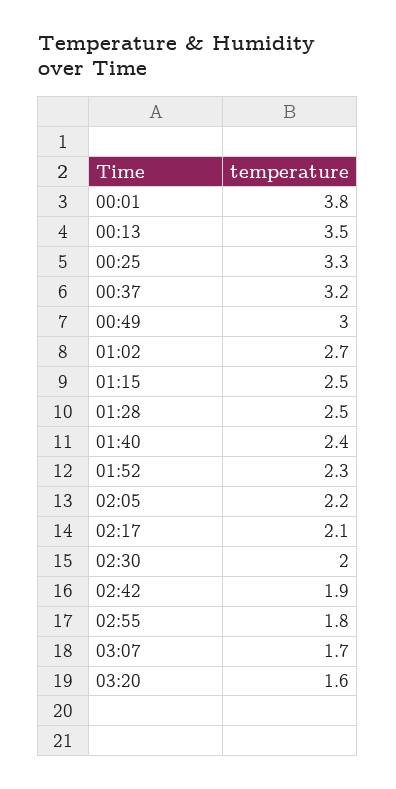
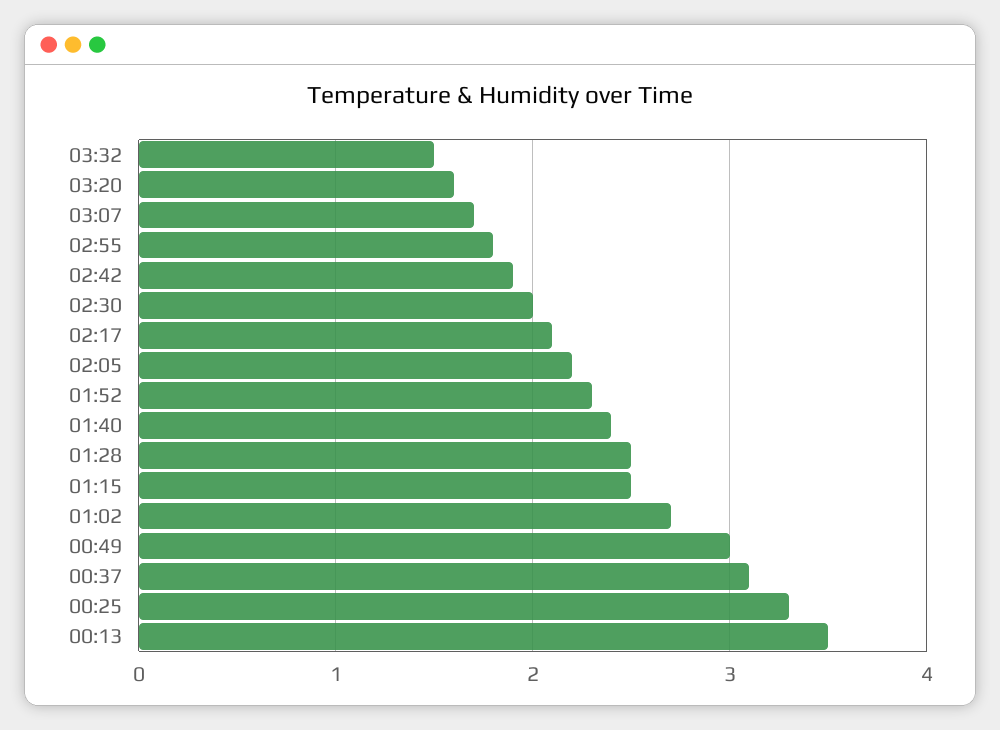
00:01: 3.8 -> none
00:37: 3.2 -> 3.1
03:32: none -> 1.5

